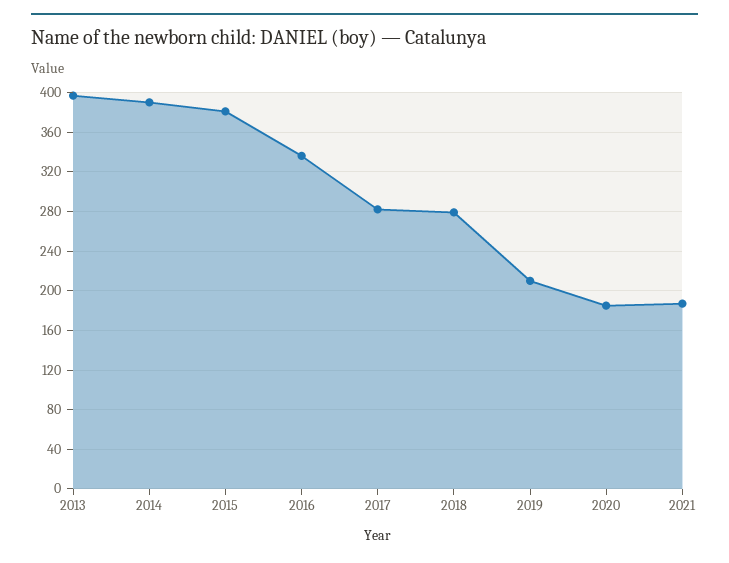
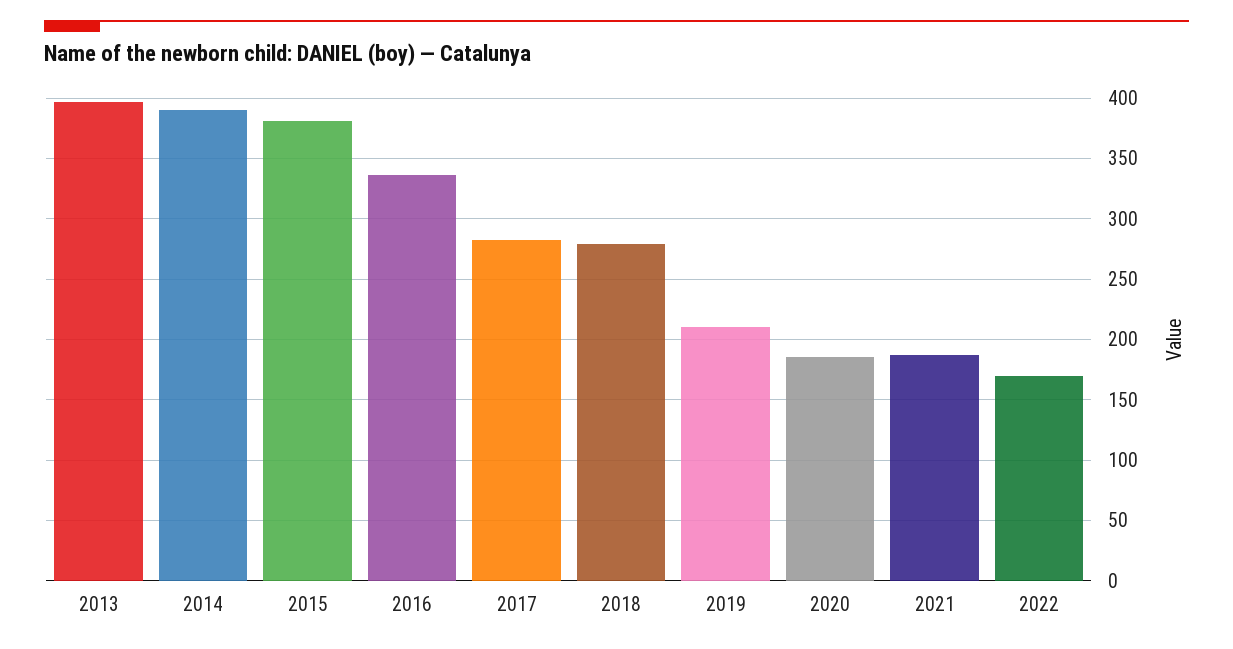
2022: none -> 170

